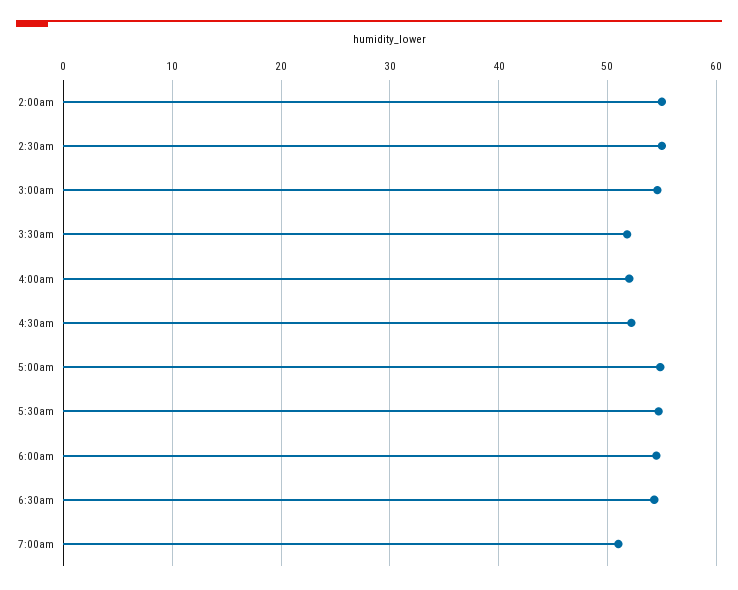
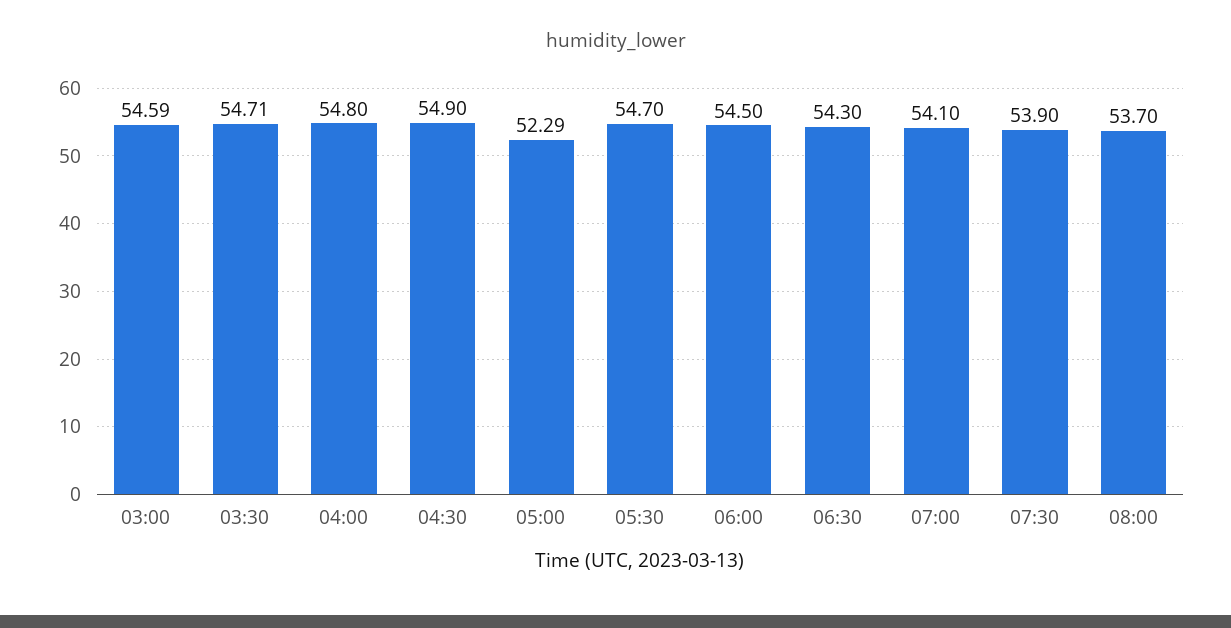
2:00am: 55 -> none
2:30am: 55 -> none
3:30am: 52 -> 54.71
4:00am: 52 -> 54.8
4:30am: 52 -> 54.9
5:00am: 55 -> 52.29
7:00am: 51 -> 54.1
07:30: none -> 53.9
08:00: none -> 53.7

